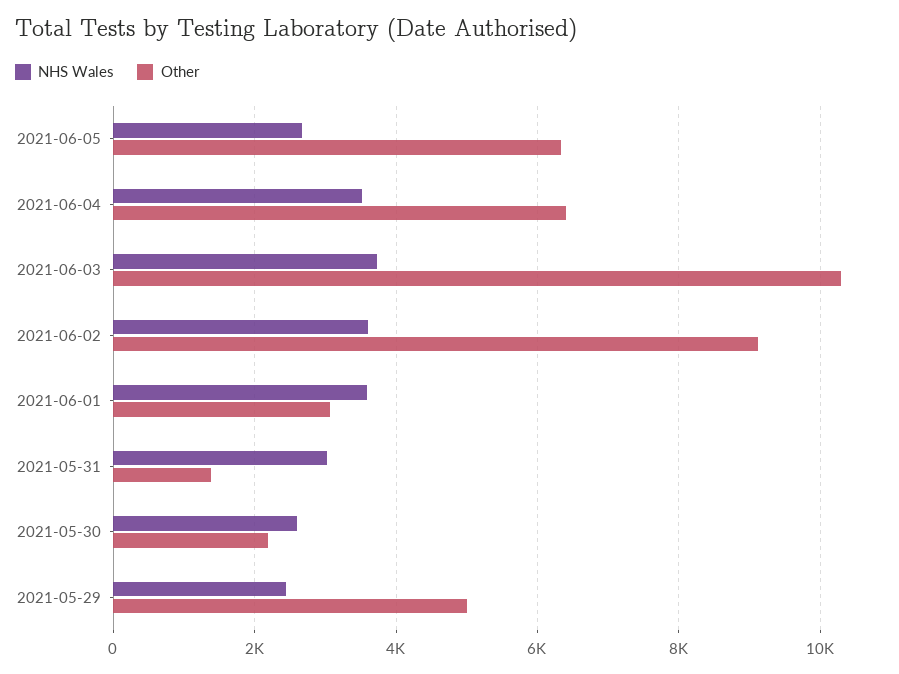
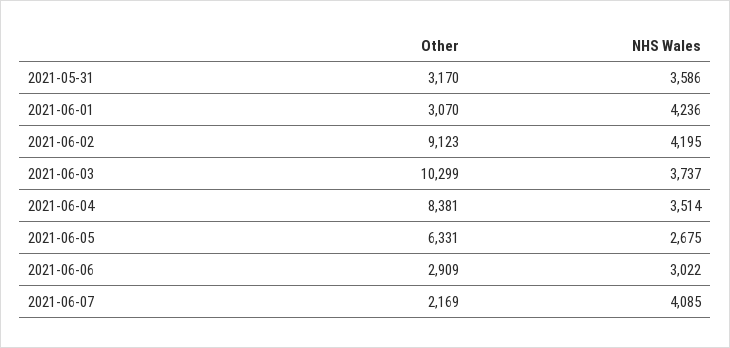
Other, 2021-06-04: 6400 -> 8381
NHS Wales, 2021-06-02: 3600 -> 4195
NHS Wales, 2021-06-01: 3600 -> 4236
NHS Wales, 2021-05-31: 3000 -> 3586
Other, 2021-05-31: 1400 -> 3170
NHS Wales, 2021-05-30: 2600 -> none
Other, 2021-05-30: 2200 -> none
NHS Wales, 2021-05-29: 2400 -> none
Other, 2021-05-29: 5000 -> none
Other, 2021-06-06: none -> 2909
NHS Wales, 2021-06-06: none -> 3022
Other, 2021-06-07: none -> 2169
NHS Wales, 2021-06-07: none -> 4085

